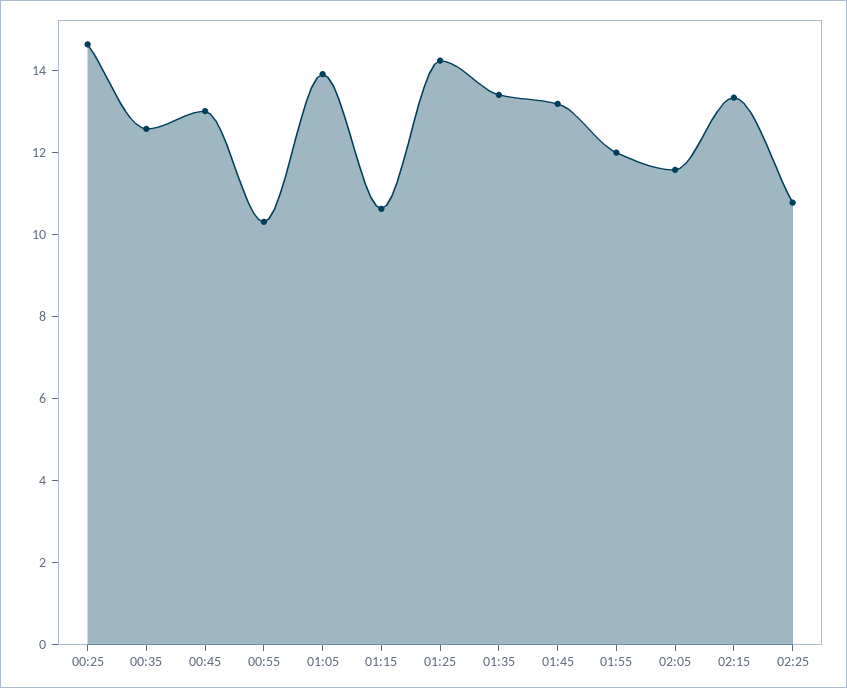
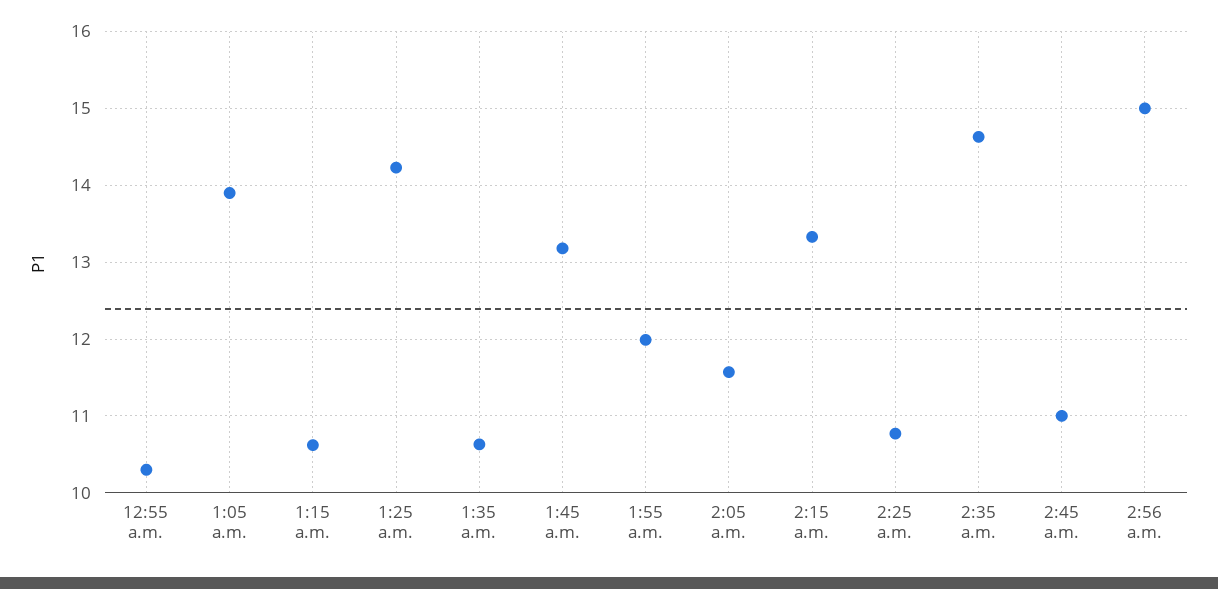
00:25: 14.5 -> none
00:35: 12.5 -> none
00:45: 13 -> none
01:35: 13.5 -> 10.6
2:35 a.m.: none -> 14.6
2:45 a.m.: none -> 11
2:56 a.m.: none -> 15

